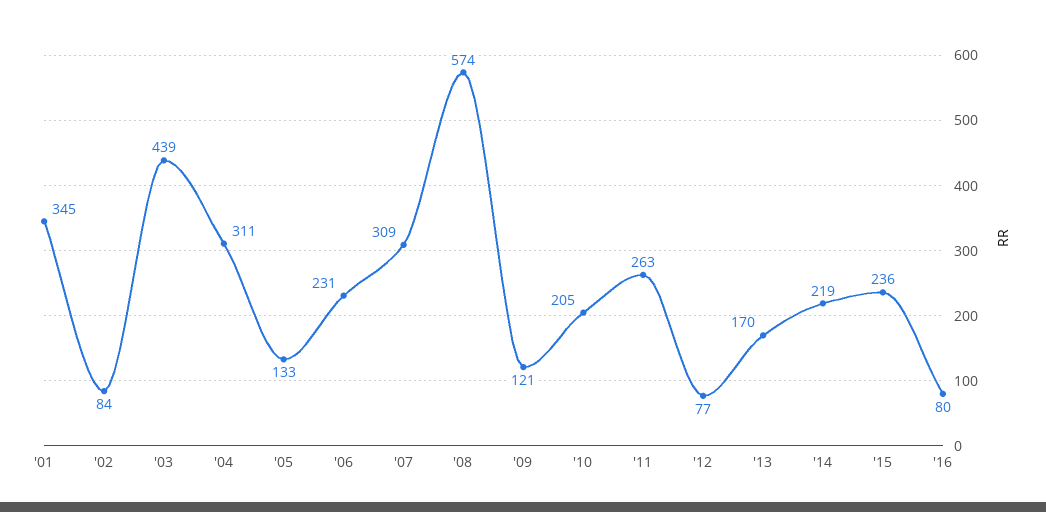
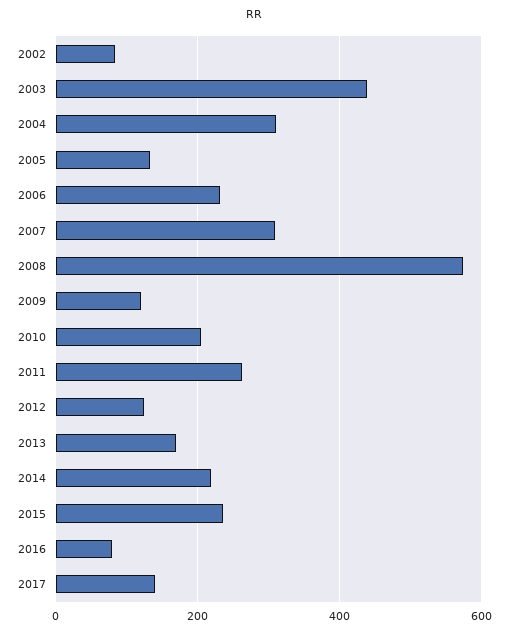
'01: 345 -> none
'12: 77 -> 120
2017: none -> 140

